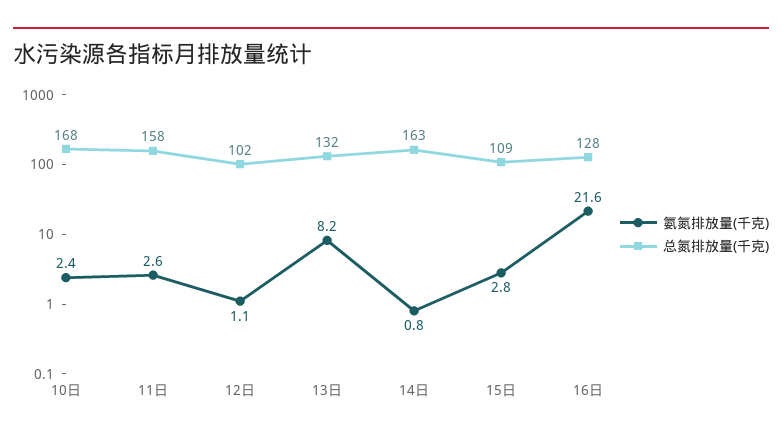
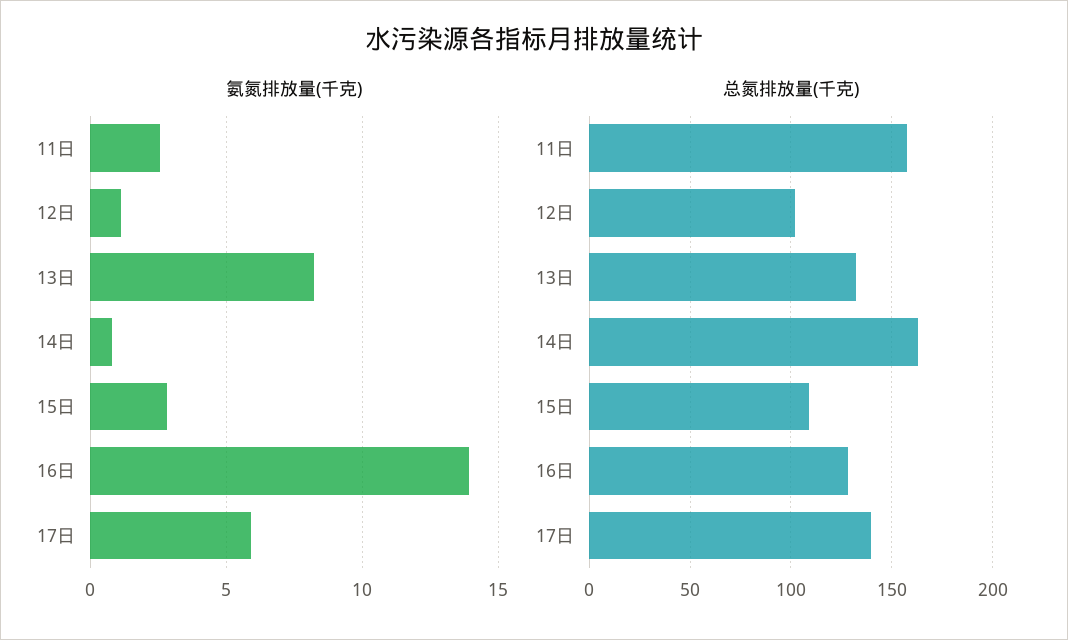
氨氮排放量(千克), 10日: 2.4 -> none
总氮排放量(千克), 10日: 168 -> none
氨氮排放量(千克), 16日: 21.6 -> 14
氨氮排放量(千克), 17日: none -> 6
总氮排放量(千克), 17日: none -> 140

